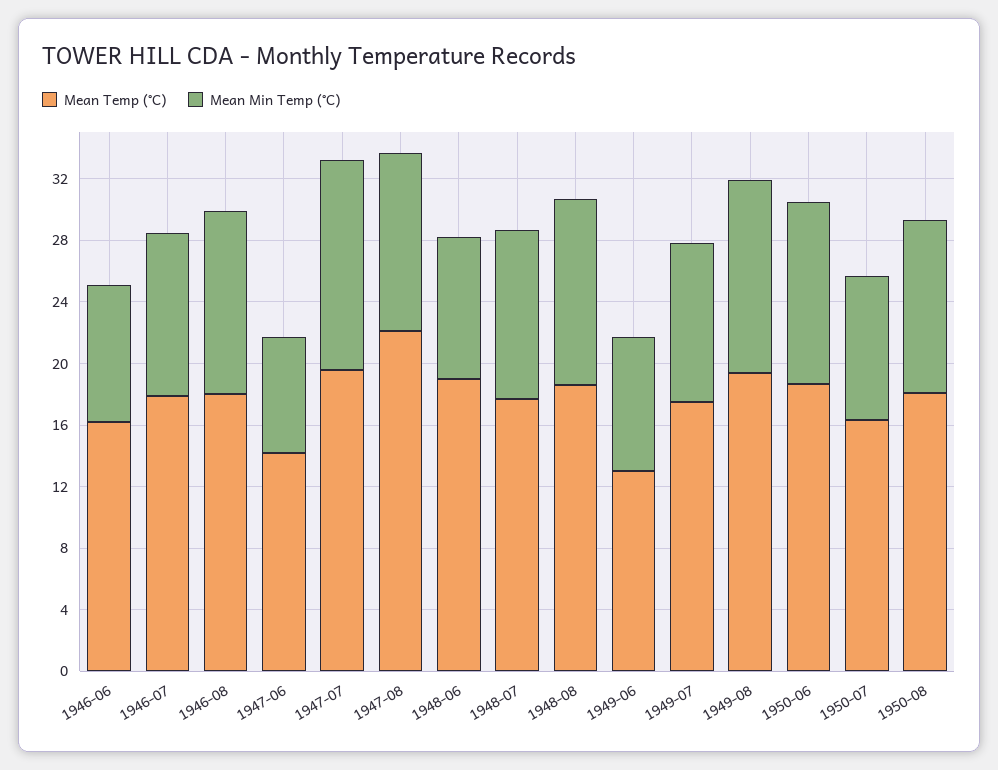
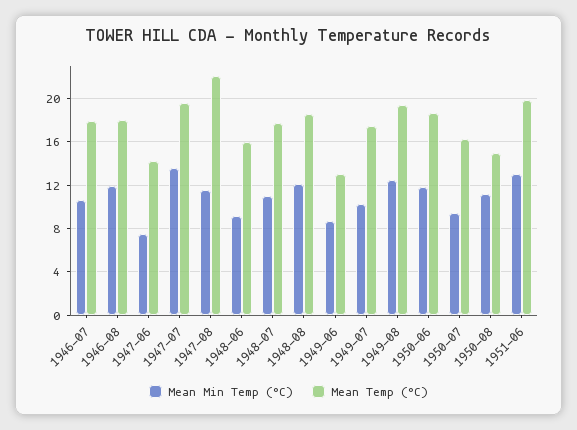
Mean Temp (°C), 1946-06: 16 -> none
Mean Min Temp (°C), 1946-06: 9 -> none
Mean Temp (°C), 1948-06: 19 -> 16
Mean Temp (°C), 1950-08: 18 -> 15
Mean Min Temp (°C), 1951-06: none -> 13
Mean Temp (°C), 1951-06: none -> 20

